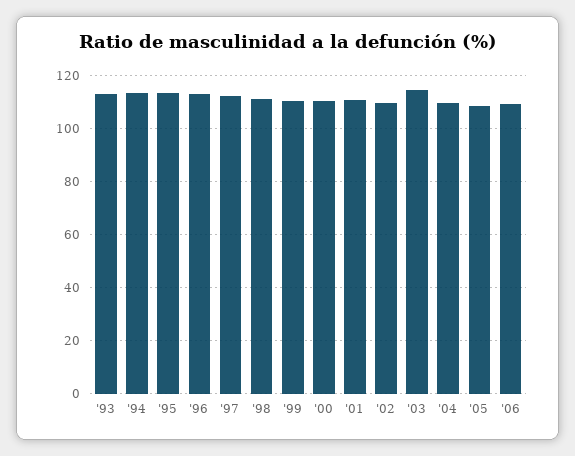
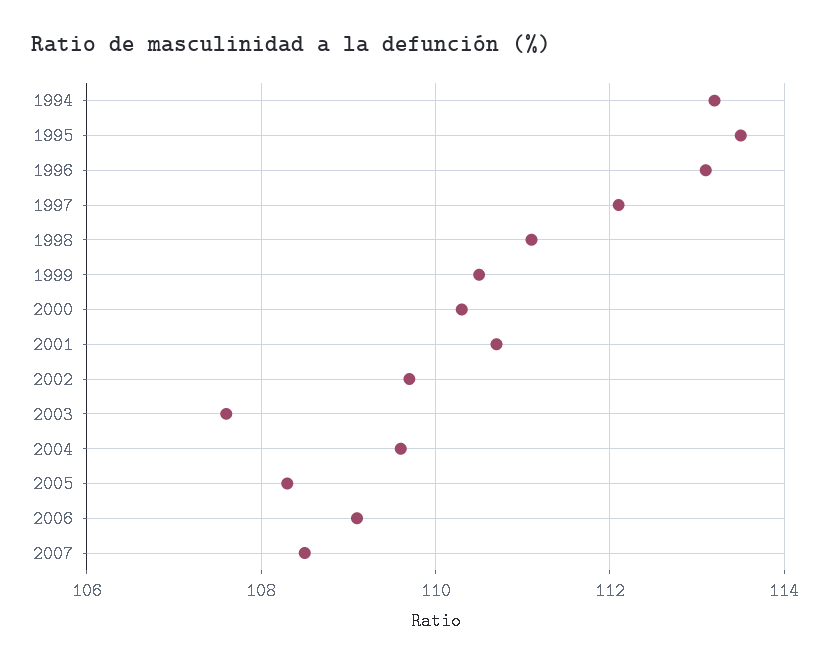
'93: 112.5 -> none
'03: 115 -> 107.5
2007: none -> 108.5

